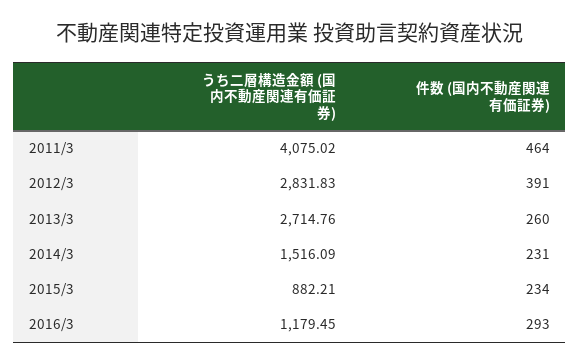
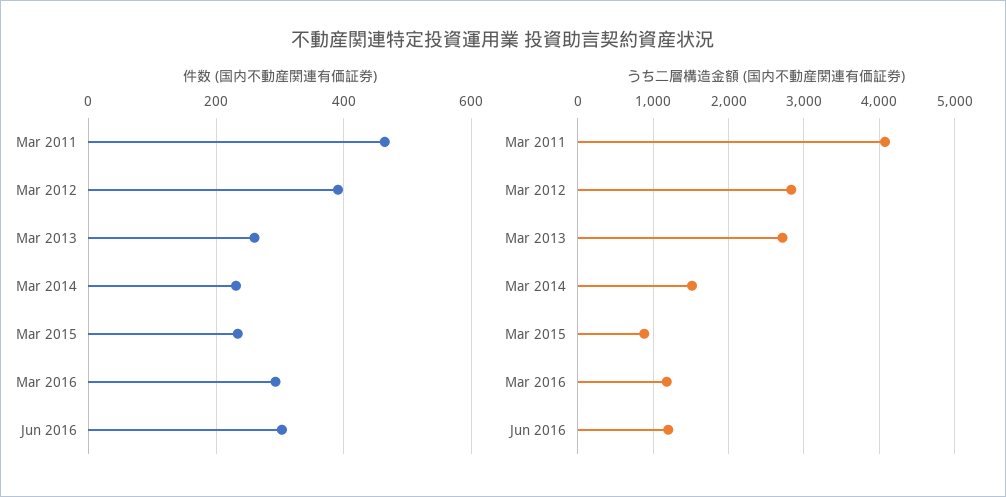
件数 (国内不動産関連有価証券), Jun 2016: none -> 300
うち二層構造金額 (国内不動産関連有価証券), Jun 2016: none -> 1200

